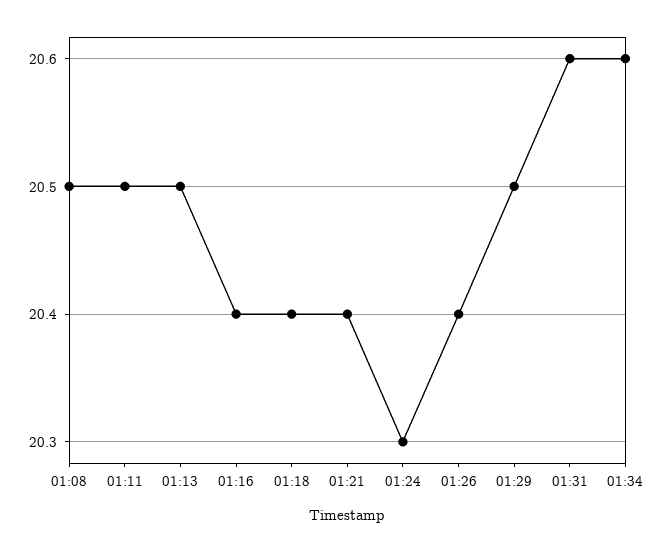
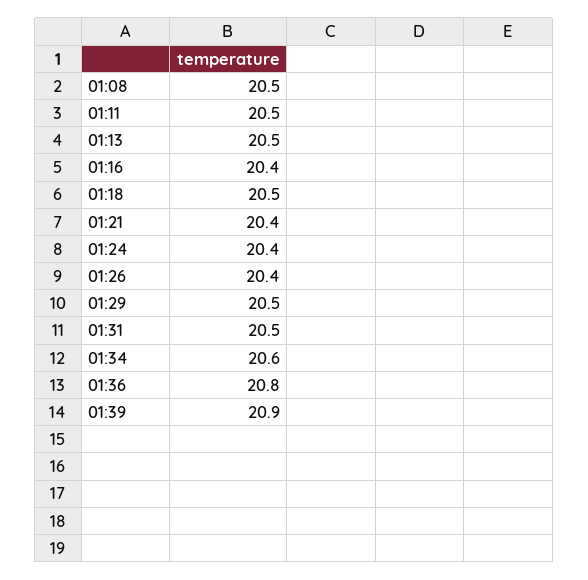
01:18: 20.4 -> 20.5
01:24: 20.3 -> 20.4
01:31: 20.6 -> 20.5
01:36: none -> 20.8
01:39: none -> 20.9

